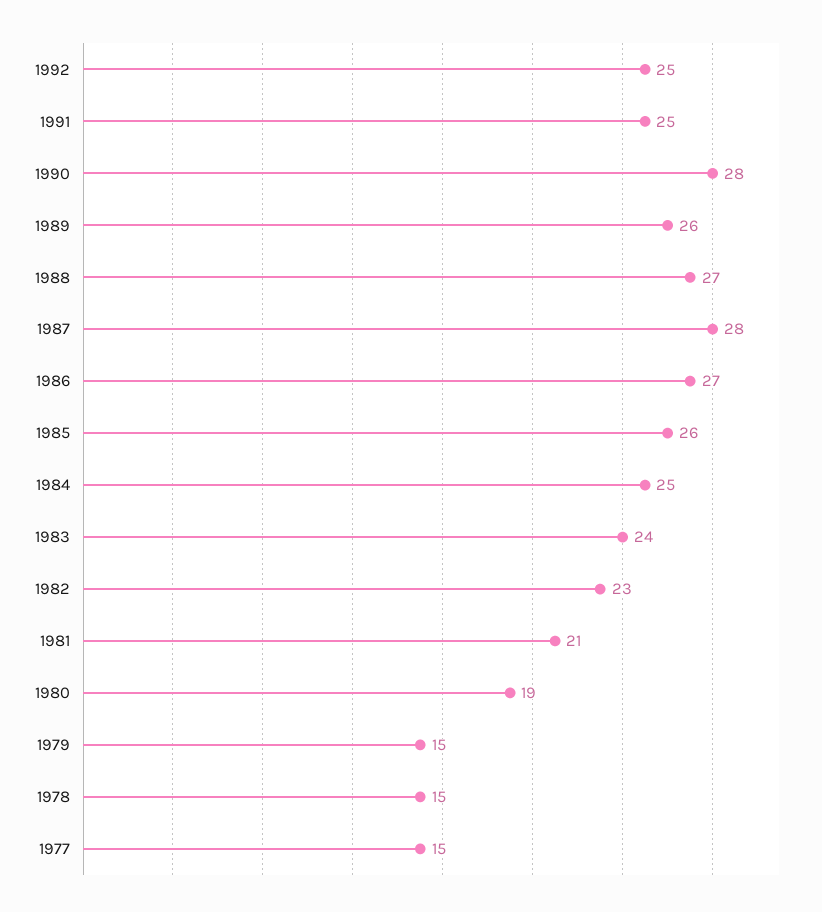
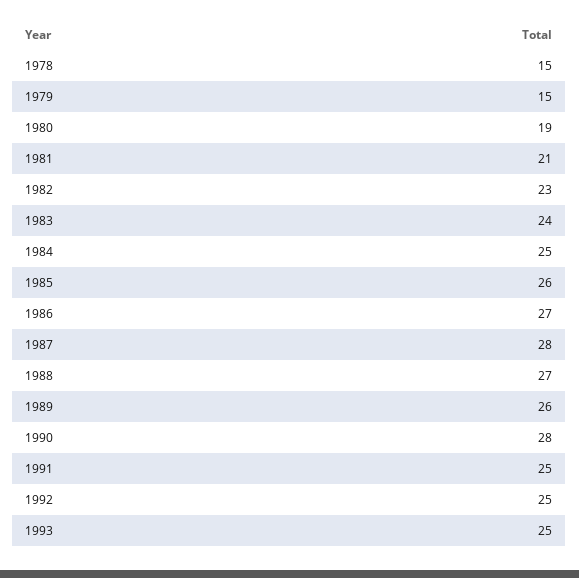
1977: 15 -> none
1993: none -> 25

